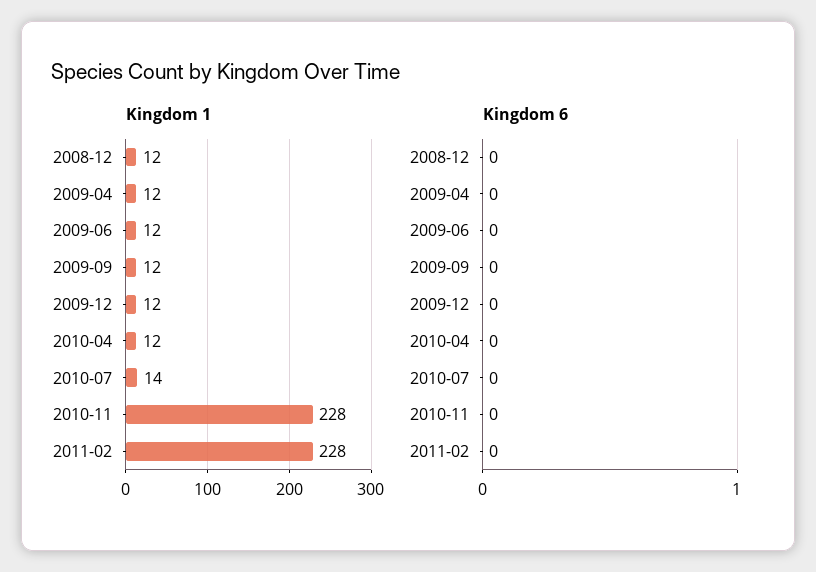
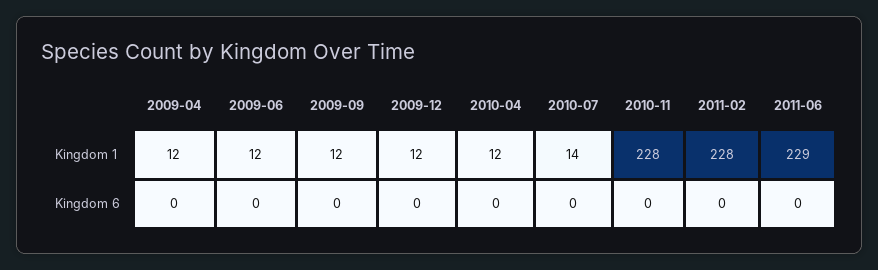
Kingdom 1, 2008-12: 12 -> none
Kingdom 6, 2008-12: 0 -> none
Kingdom 1, 2011-06: none -> 229
Kingdom 6, 2011-06: none -> 0

